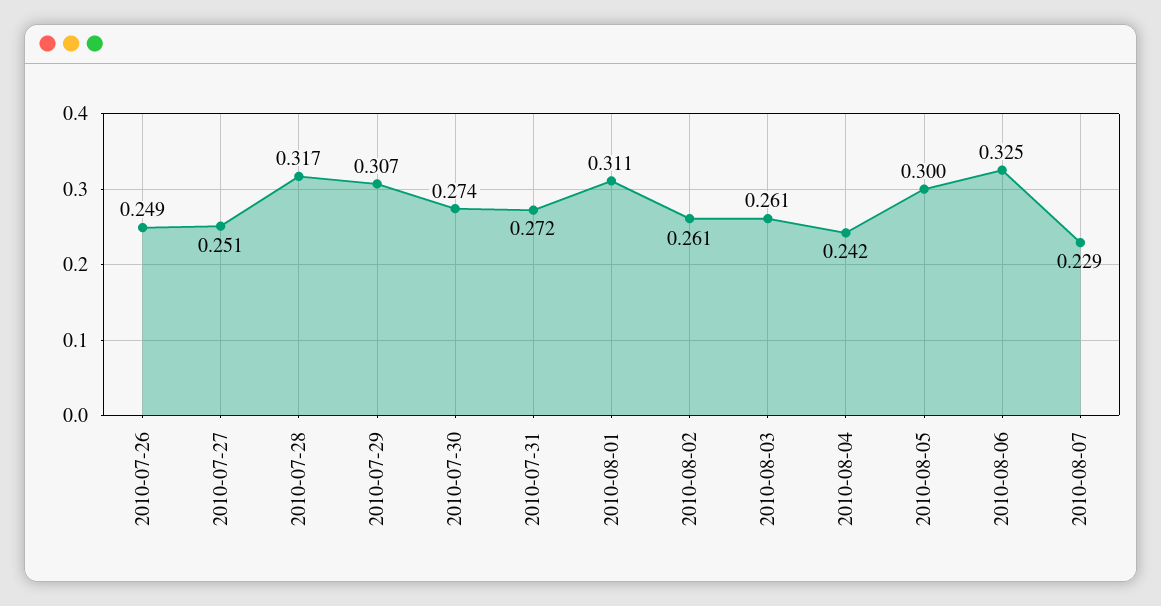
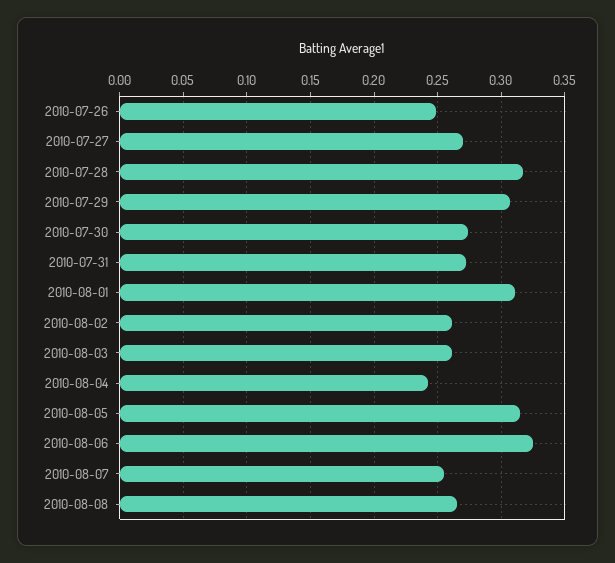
2010-07-27: 0.251 -> 0.27
2010-08-05: 0.3 -> 0.315
2010-08-07: 0.229 -> 0.255
2010-08-08: none -> 0.265

